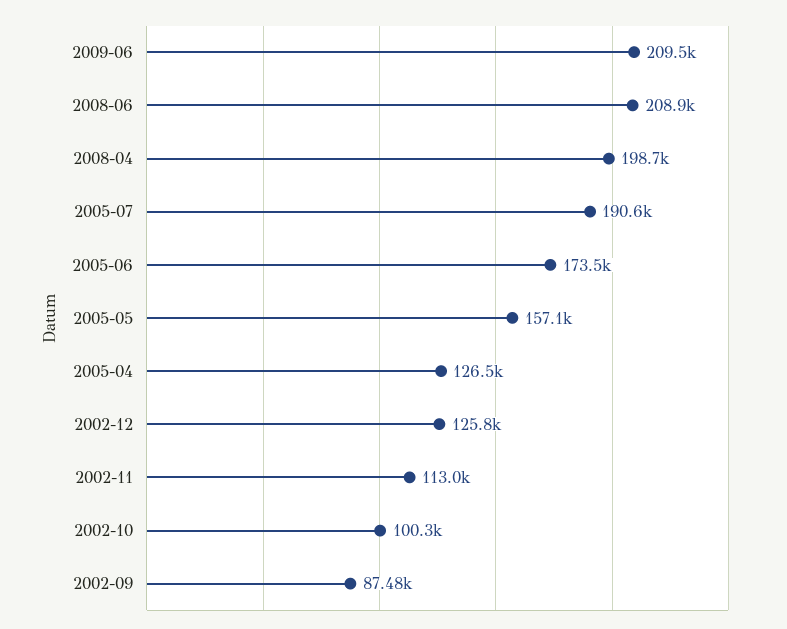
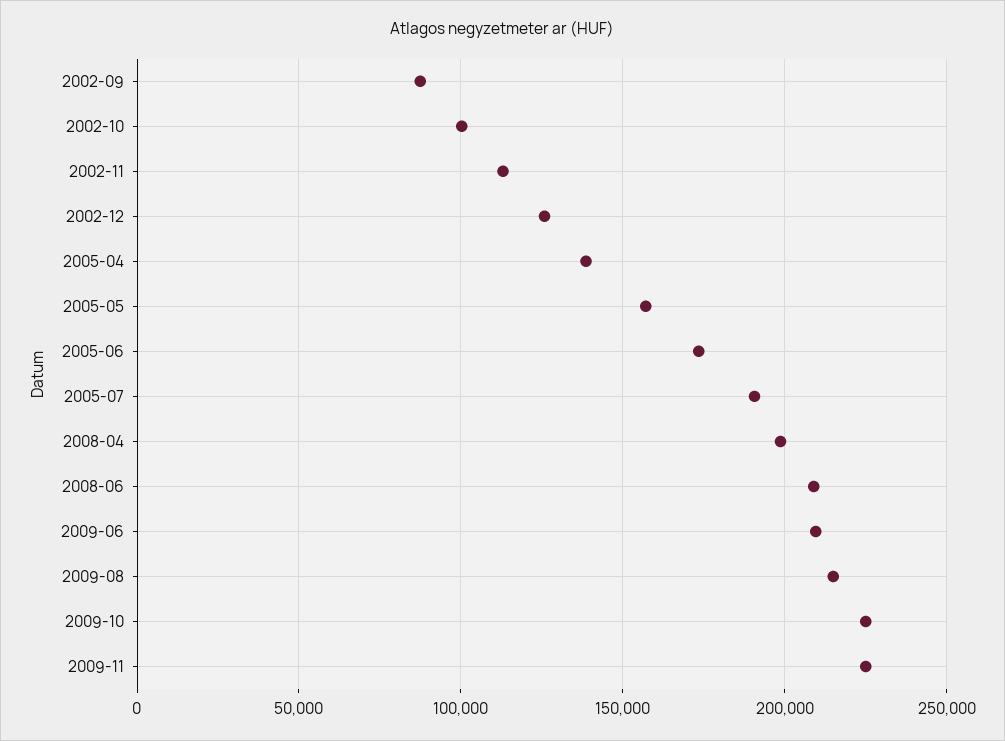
2005-04: 126500 -> 140000
2009-08: none -> 215000
2009-10: none -> 225000
2009-11: none -> 225000

